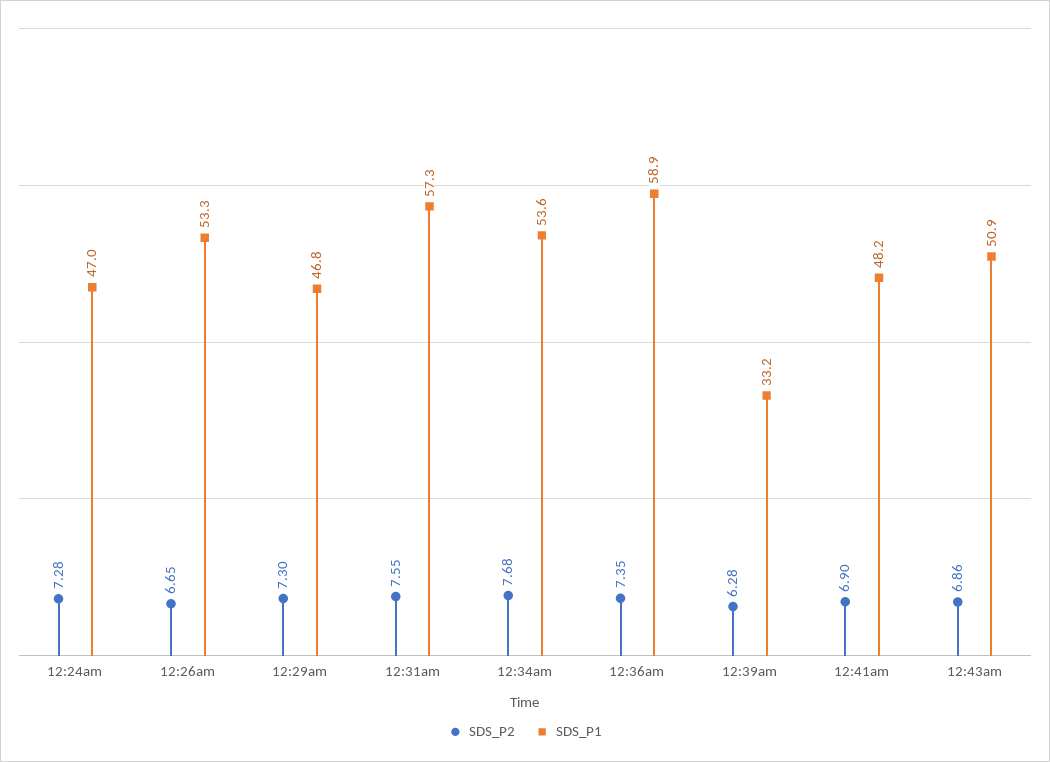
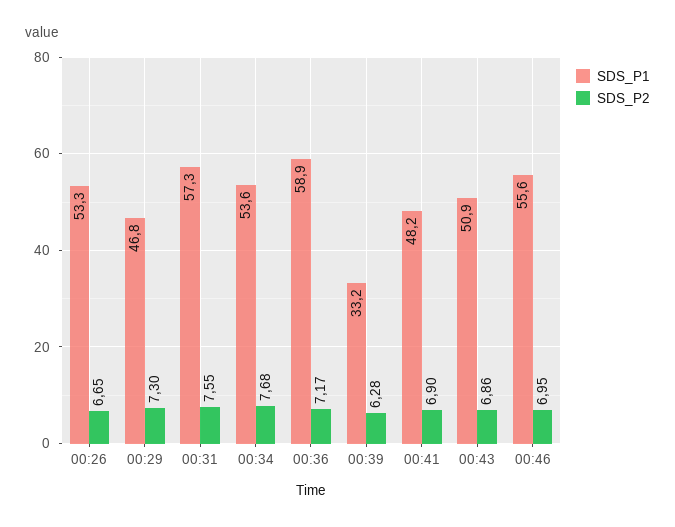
SDS_P2, 12:24am: 7.28 -> none
SDS_P1, 12:24am: 47 -> none
SDS_P2, 12:36am: 7.35 -> 7.17
SDS_P1, 00:46: none -> 55.6
SDS_P2, 00:46: none -> 6.95

